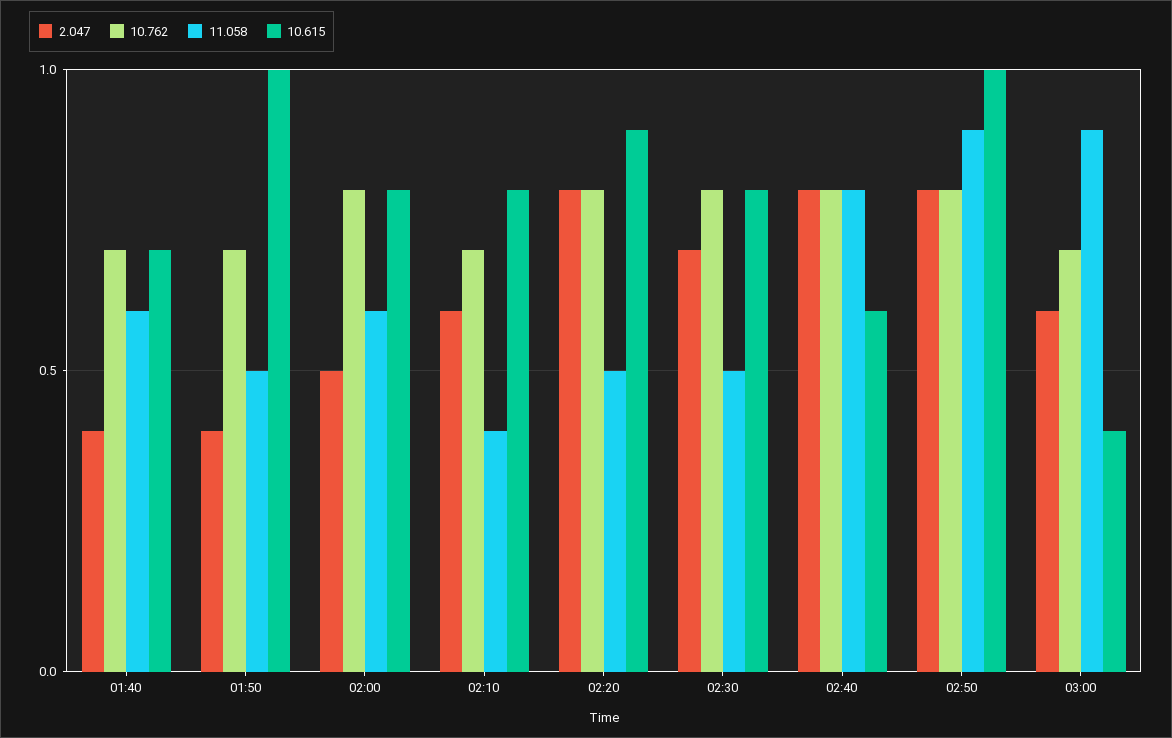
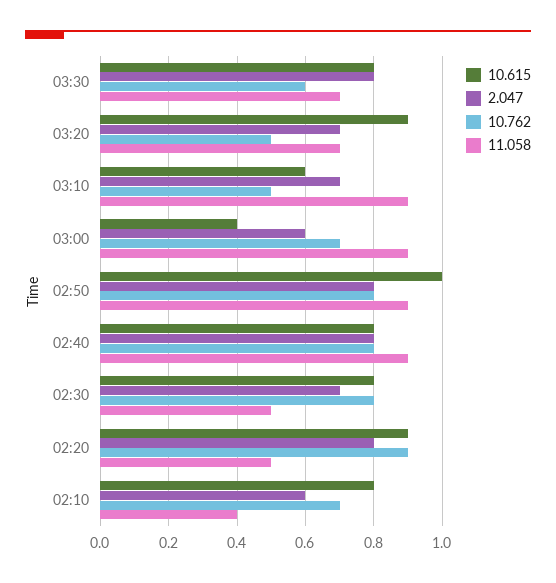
2.047, 01:40: 0.4 -> none
10.762, 01:40: 0.7 -> none
11.058, 01:40: 0.6 -> none
10.615, 01:40: 0.7 -> none
2.047, 01:50: 0.4 -> none
10.762, 01:50: 0.7 -> none
11.058, 01:50: 0.5 -> none
10.615, 01:50: 1 -> none
2.047, 02:00: 0.5 -> none
10.762, 02:00: 0.8 -> none
11.058, 02:00: 0.6 -> none
10.615, 02:00: 0.8 -> none
10.762, 02:20: 0.8 -> 0.9
11.058, 02:40: 0.8 -> 0.9
10.615, 02:40: 0.6 -> 0.8
10.615, 03:30: none -> 0.8
2.047, 03:30: none -> 0.8
10.762, 03:30: none -> 0.6
11.058, 03:30: none -> 0.7
10.615, 03:20: none -> 0.9
2.047, 03:20: none -> 0.7
10.762, 03:20: none -> 0.5
11.058, 03:20: none -> 0.7
10.615, 03:10: none -> 0.6
2.047, 03:10: none -> 0.7
10.762, 03:10: none -> 0.5
11.058, 03:10: none -> 0.9

